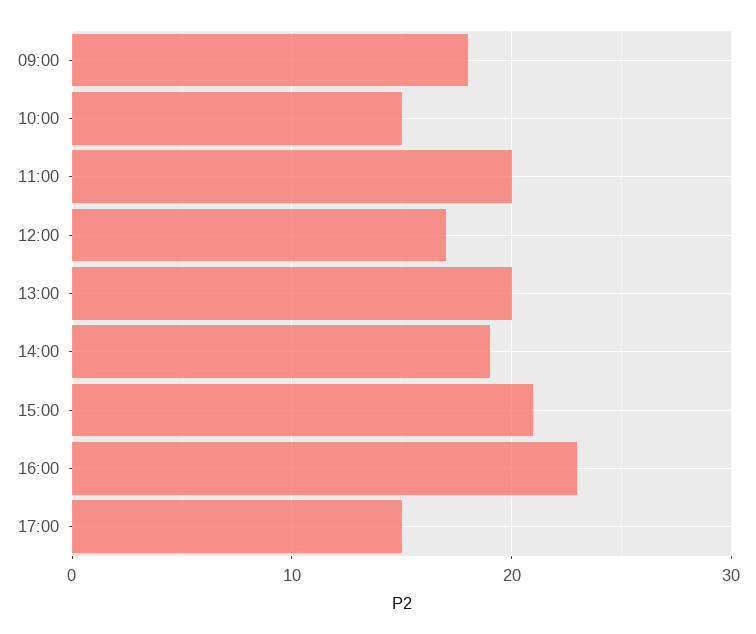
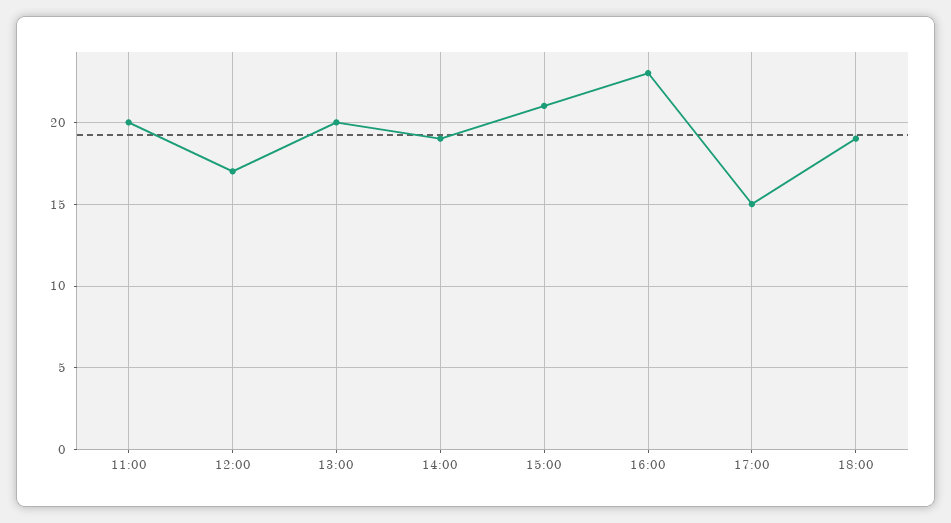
09:00: 18 -> none
10:00: 15 -> none
18:00: none -> 19

